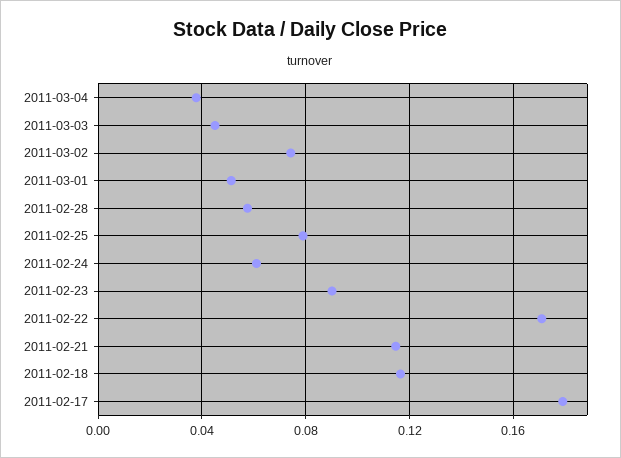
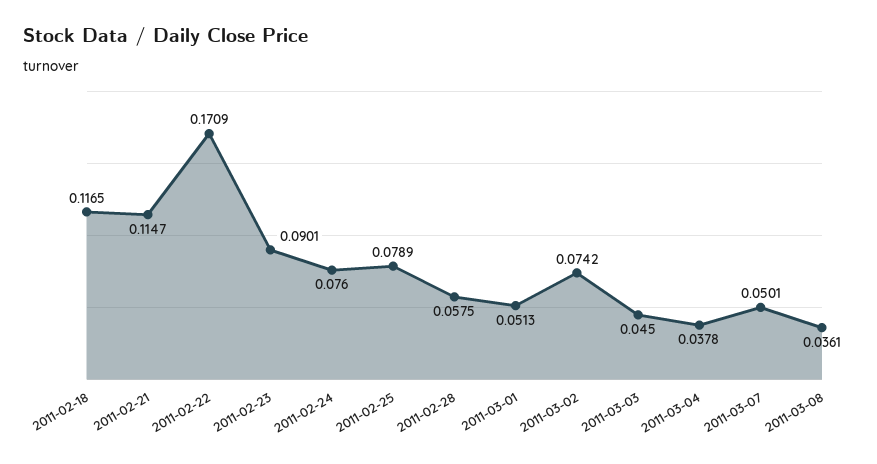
2011-02-24: 0.06 -> 0.076
2011-02-17: 0.18 -> none
2011-03-07: none -> 0.0501
2011-03-08: none -> 0.0361

